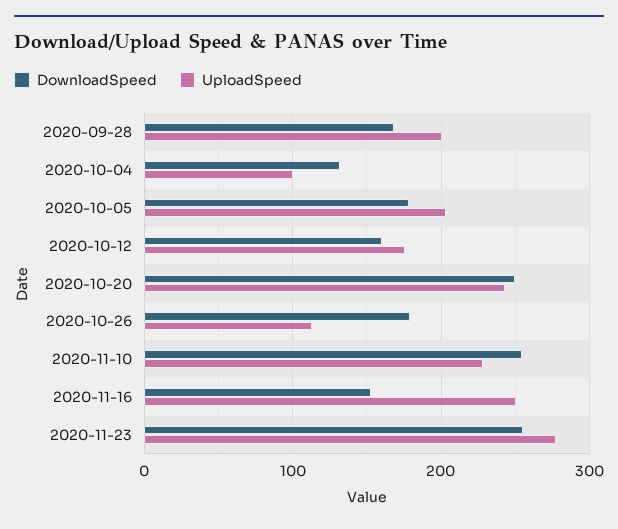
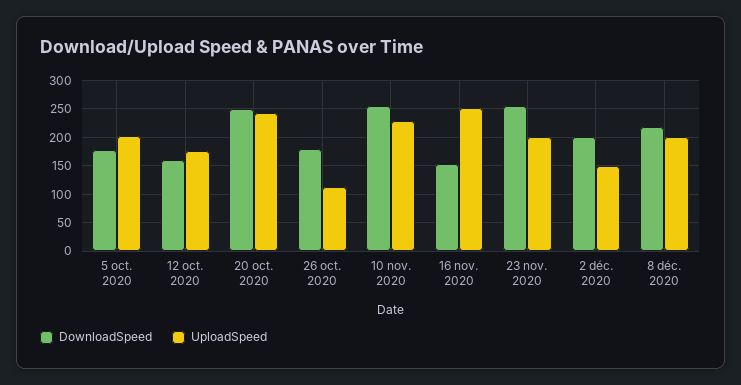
DownloadSpeed, 2020-09-28: 170 -> none
UploadSpeed, 2020-09-28: 200 -> none
DownloadSpeed, 2020-10-04: 130 -> none
UploadSpeed, 2020-10-04: 100 -> none
UploadSpeed, 2020-11-23: 280 -> 200
DownloadSpeed, 2 déc. 2020: none -> 200
UploadSpeed, 2 déc. 2020: none -> 150
DownloadSpeed, 8 déc. 2020: none -> 225
UploadSpeed, 8 déc. 2020: none -> 200

